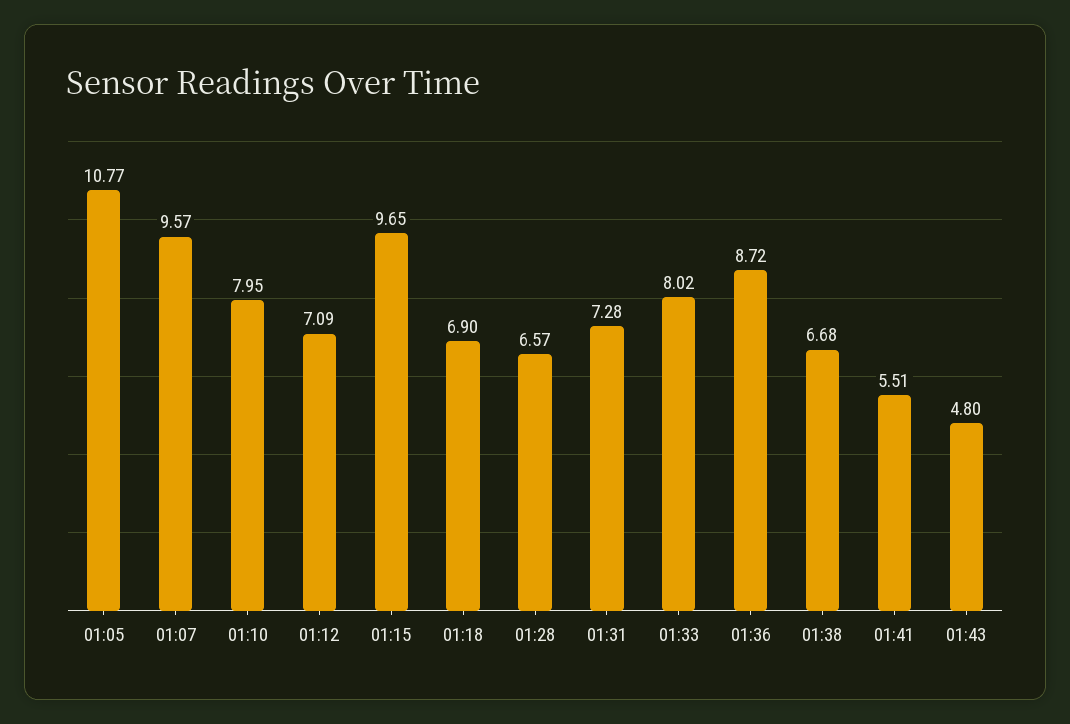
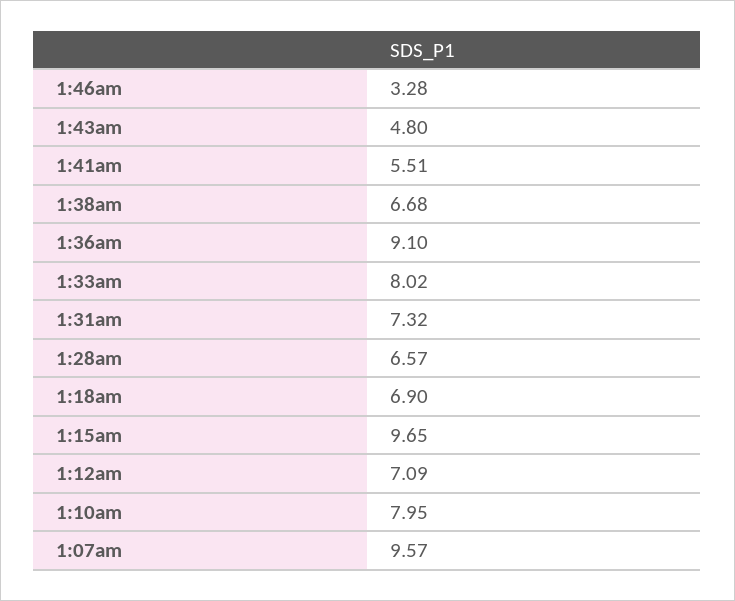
01:05: 10.77 -> none
01:31: 7.28 -> 7.32
01:36: 8.72 -> 9.1
1:46am: none -> 3.28

